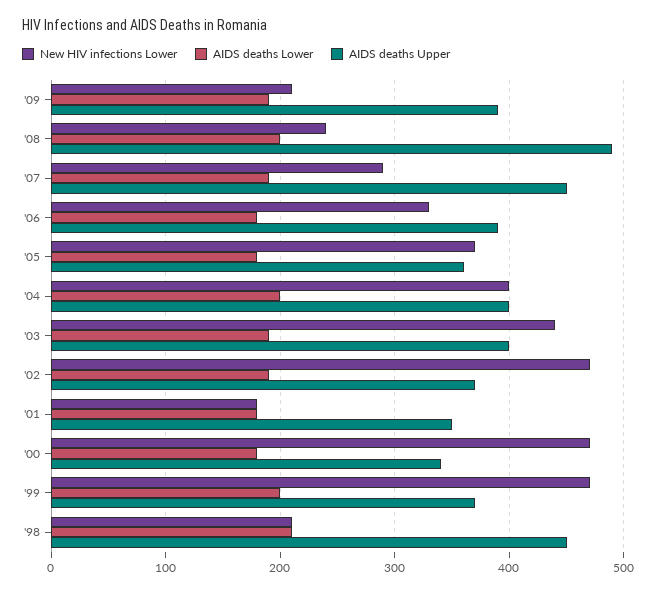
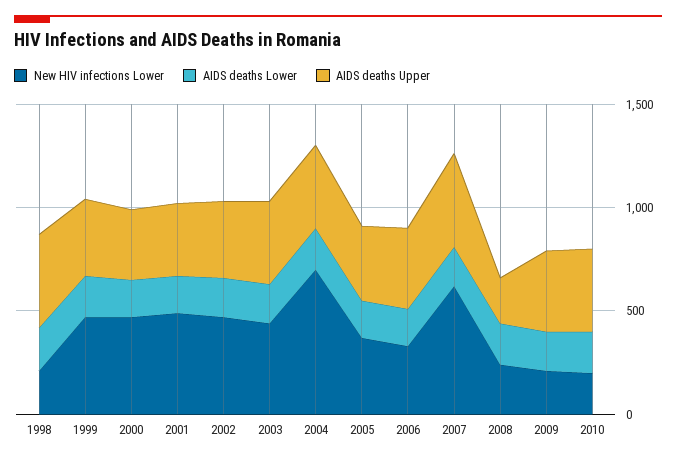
AIDS deaths Upper, '08: 490 -> 200
New HIV infections Lower, '07: 290 -> 600
New HIV infections Lower, '04: 400 -> 700
New HIV infections Lower, '01: 180 -> 500
New HIV infections Lower, 2010: none -> 200
AIDS deaths Lower, 2010: none -> 200
AIDS deaths Upper, 2010: none -> 400

